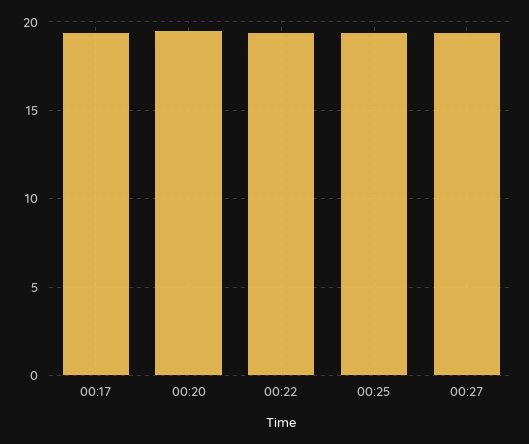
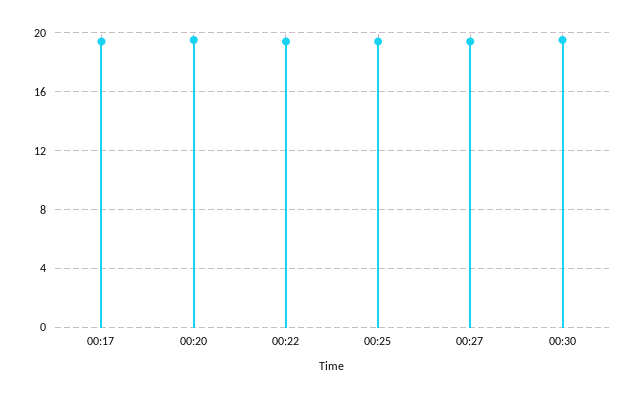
00:30: none -> 19.5

